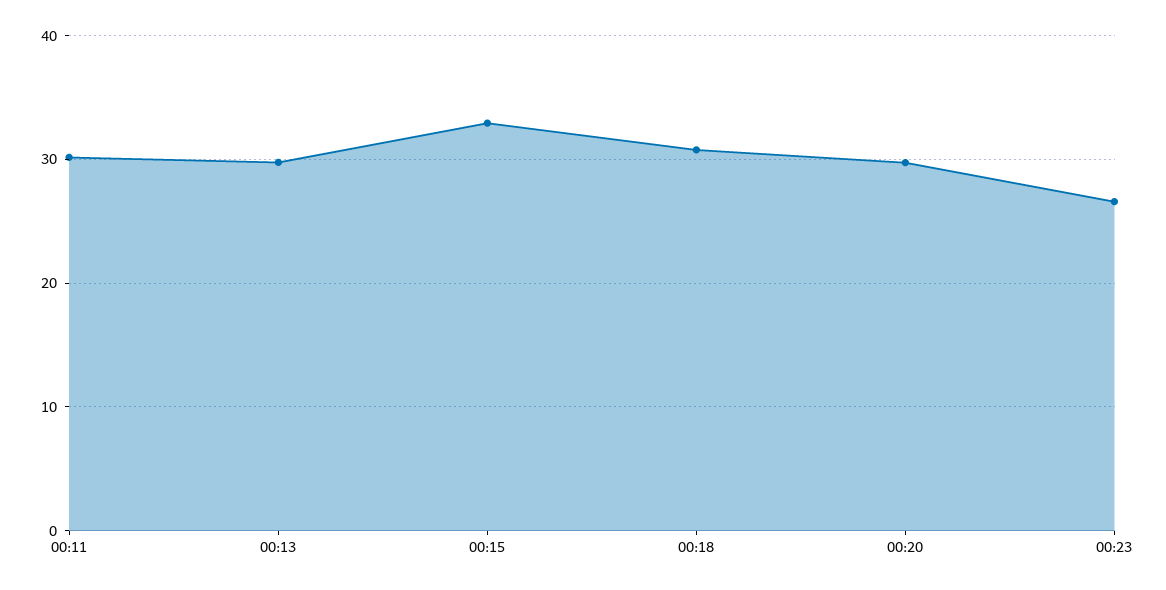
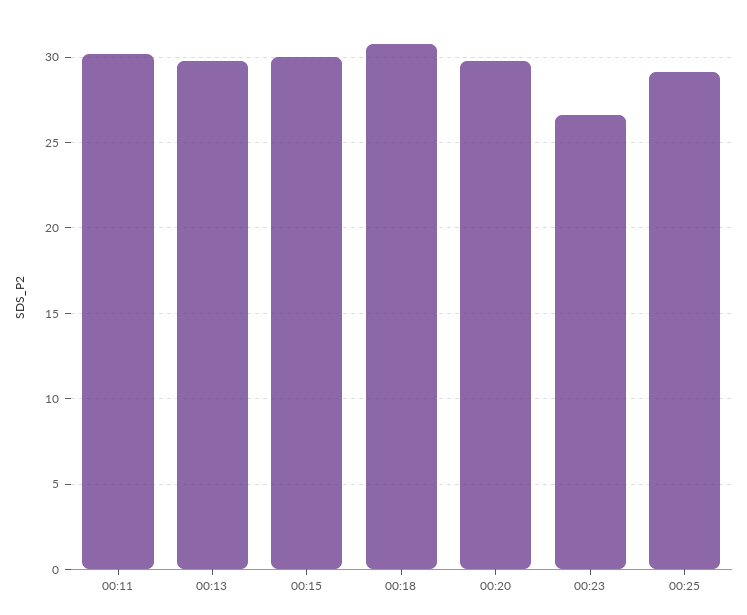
00:15: 33 -> 30
00:25: none -> 29

